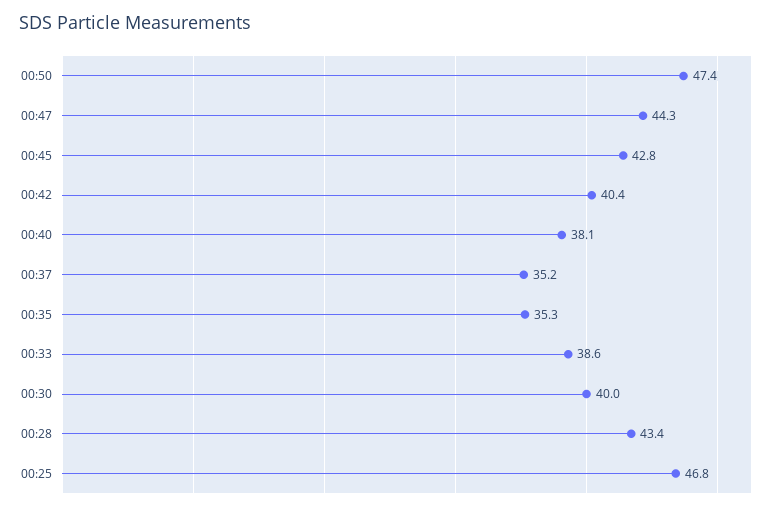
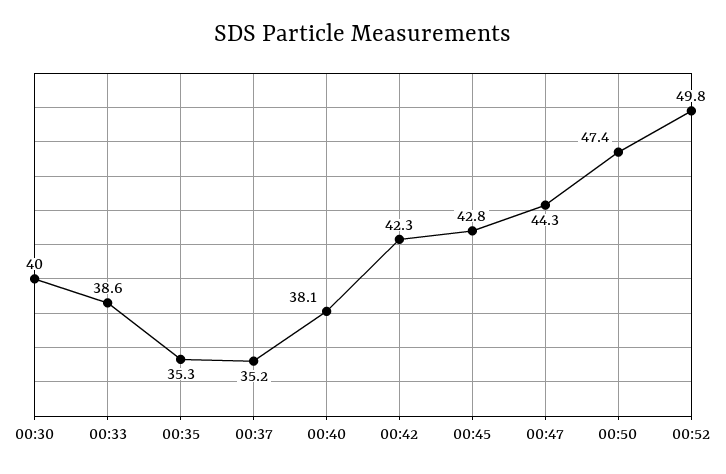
00:42: 40.4 -> 42.3
00:28: 43.4 -> none
00:25: 46.8 -> none
00:52: none -> 49.8

